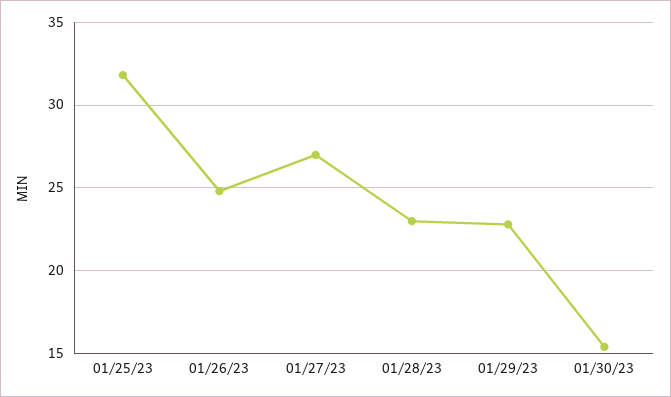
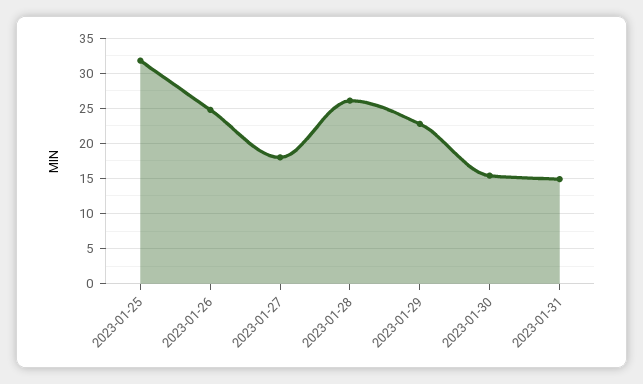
01/27/23: 27 -> 18
01/28/23: 23 -> 26
2023-01-31: none -> 15

